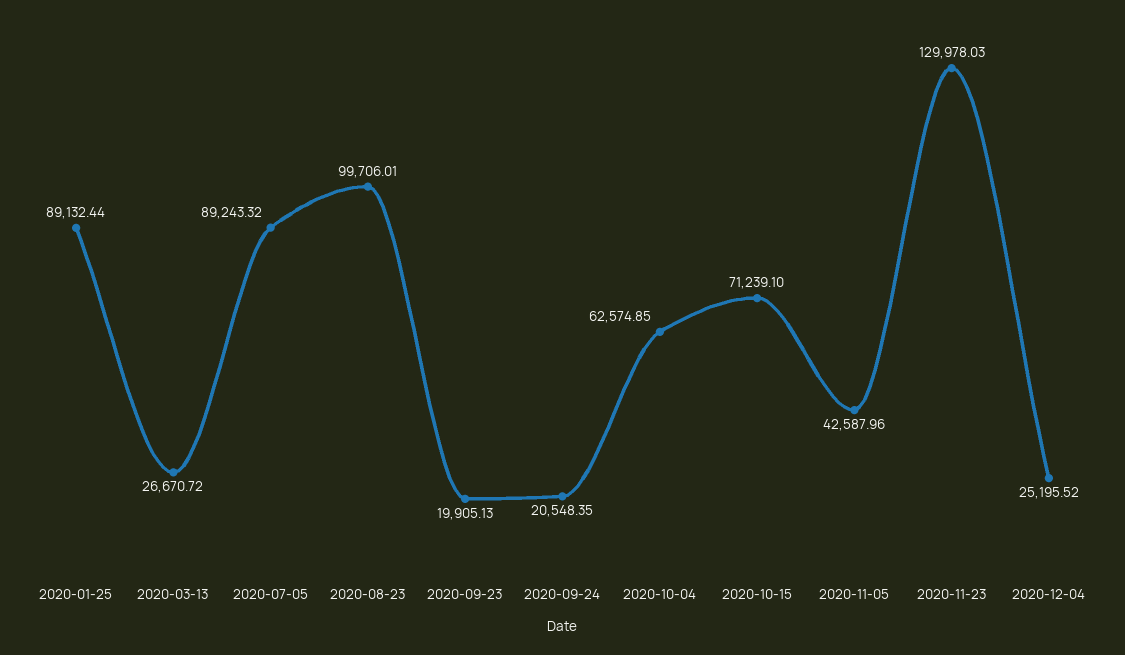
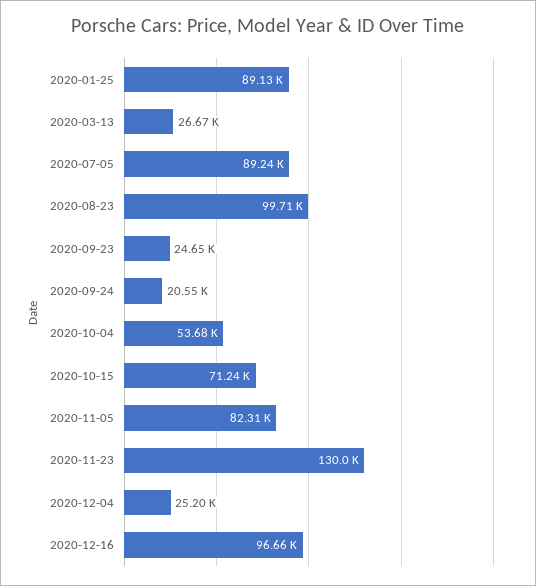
2020-09-23: 19905.13 -> 24650
2020-10-04: 62574.85 -> 53680
2020-11-05: 42587.96 -> 82310
2020-12-16: none -> 96660

